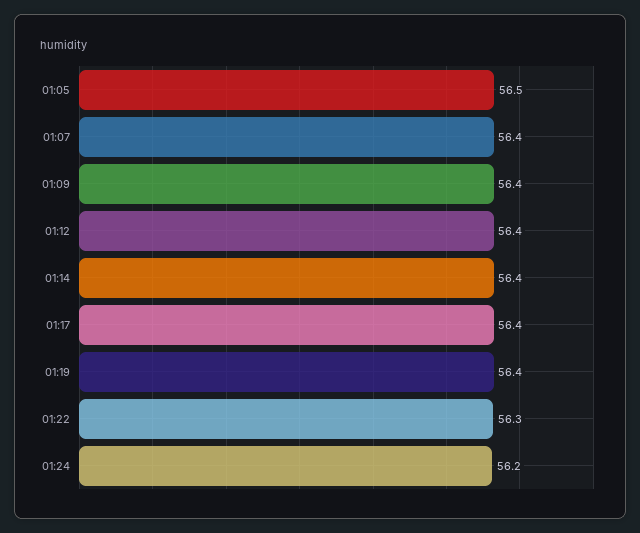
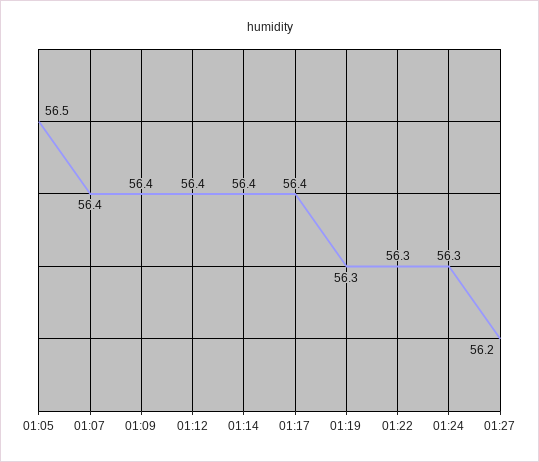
01:19: 56.4 -> 56.3
01:24: 56.2 -> 56.3
01:27: none -> 56.2

